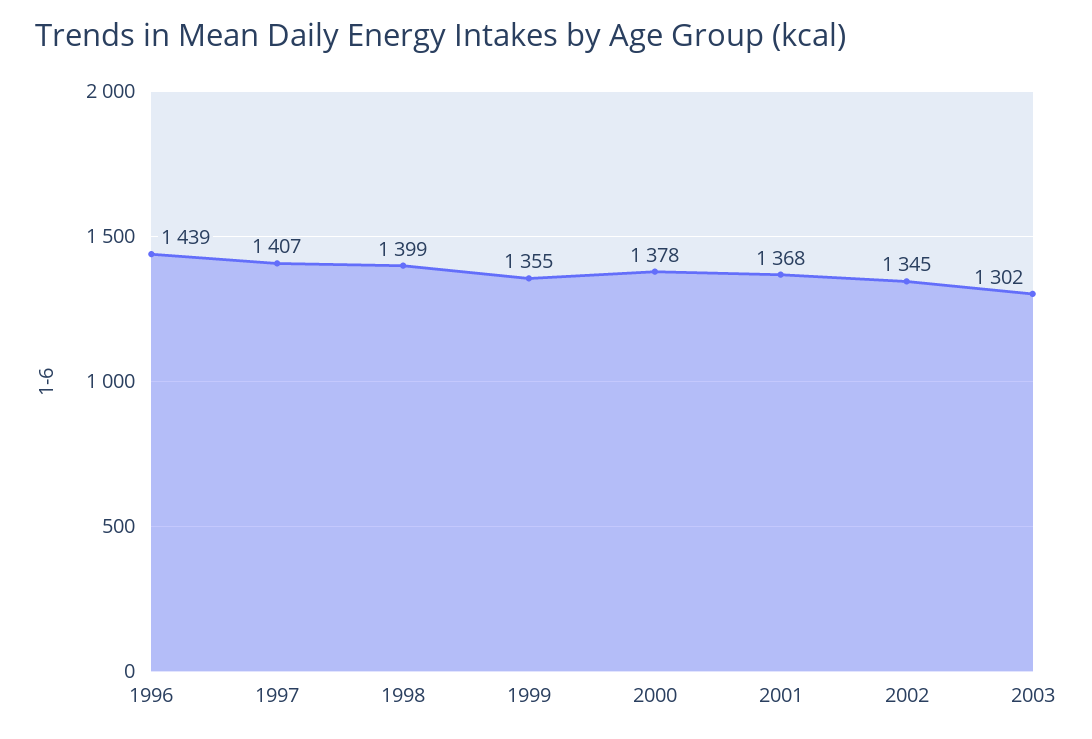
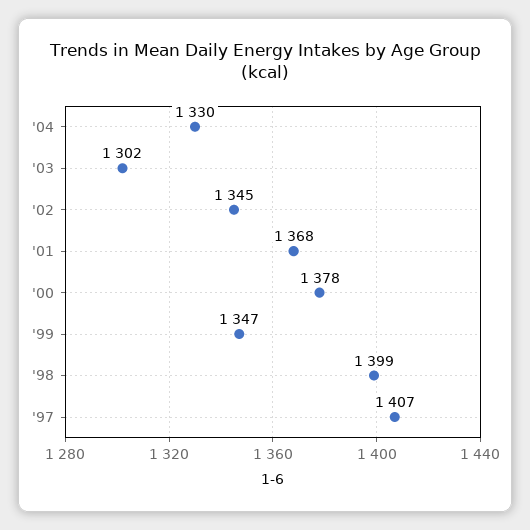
1996: 1439 -> none
1999: 1355 -> 1347
'04: none -> 1330

